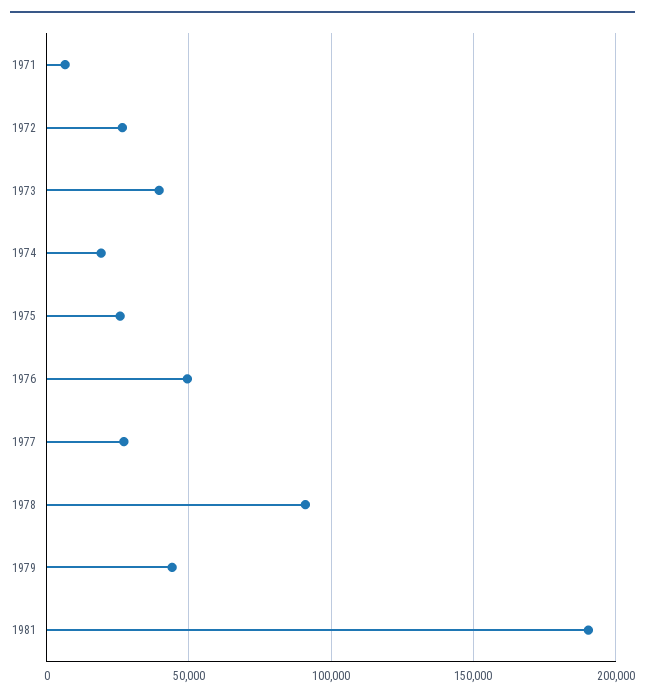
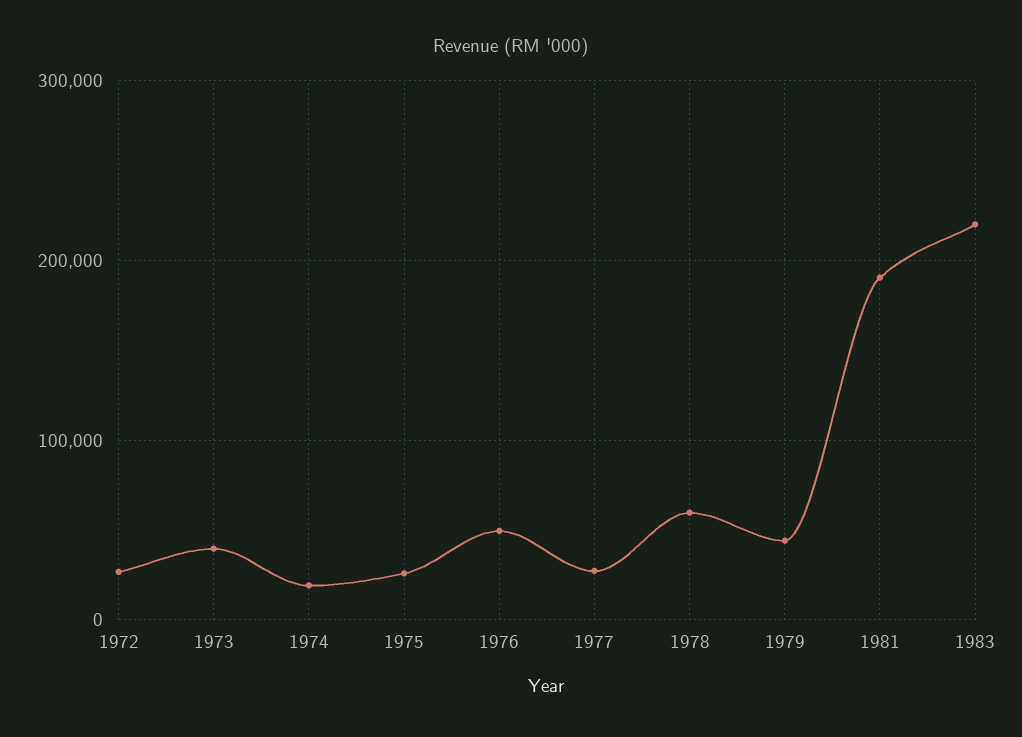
1971: 5000 -> none
1978: 90000 -> 60000
1983: none -> 220000

